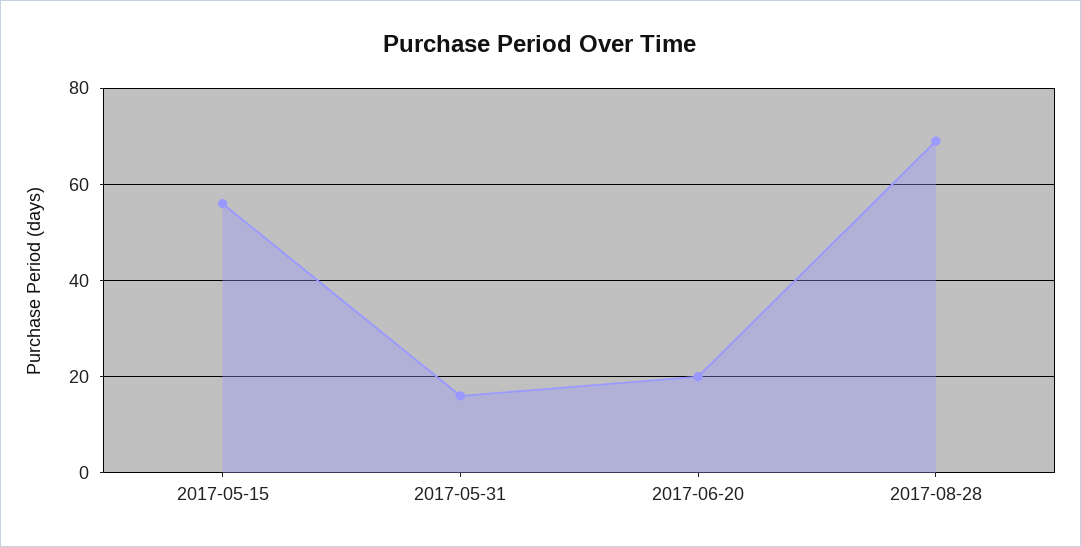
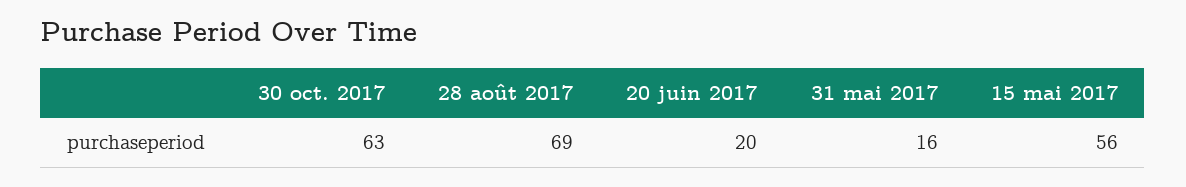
30 oct. 2017: none -> 63

